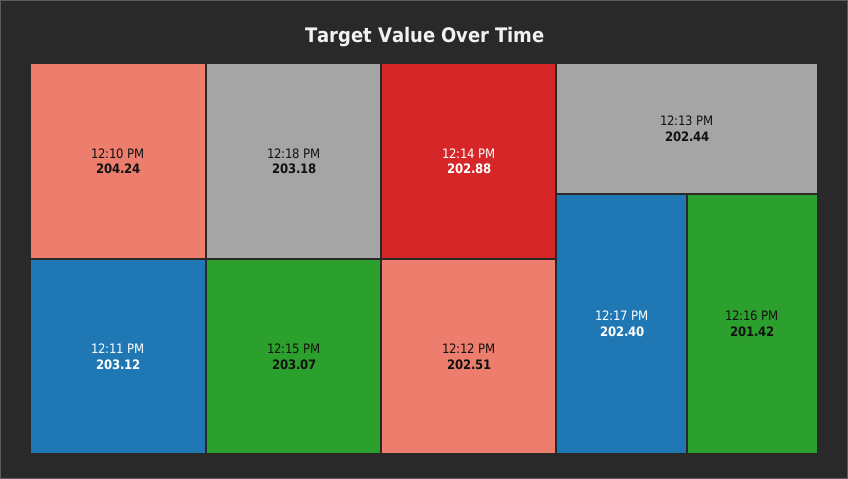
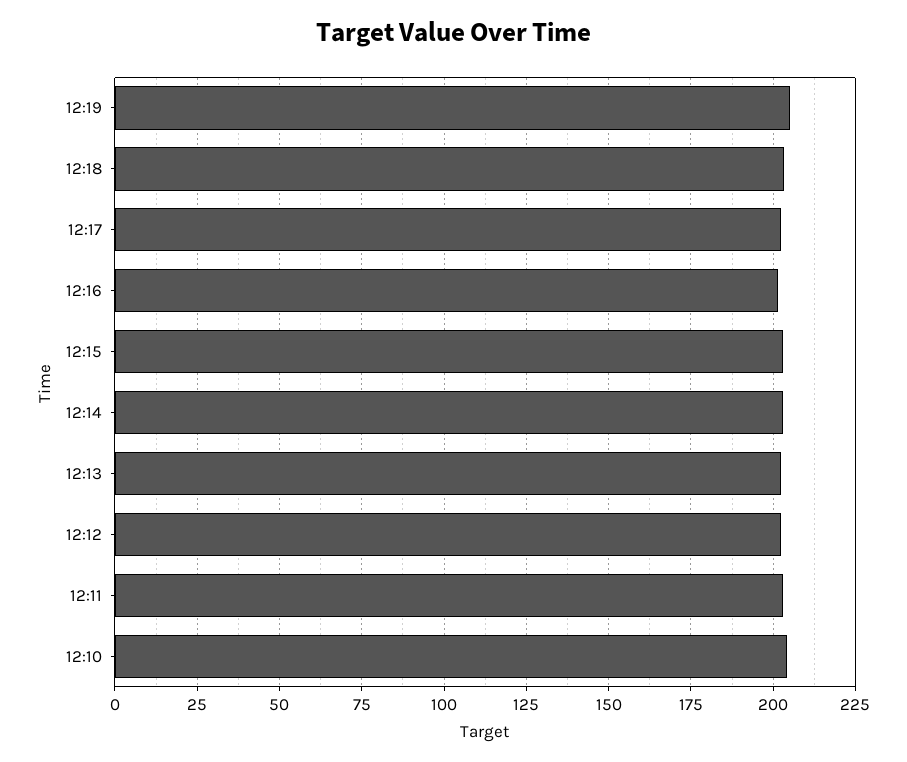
12:19: none -> 205

